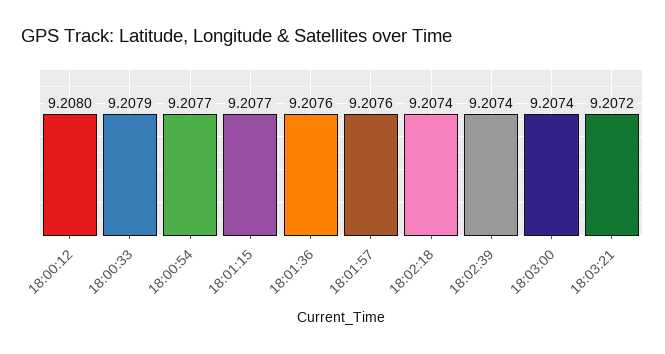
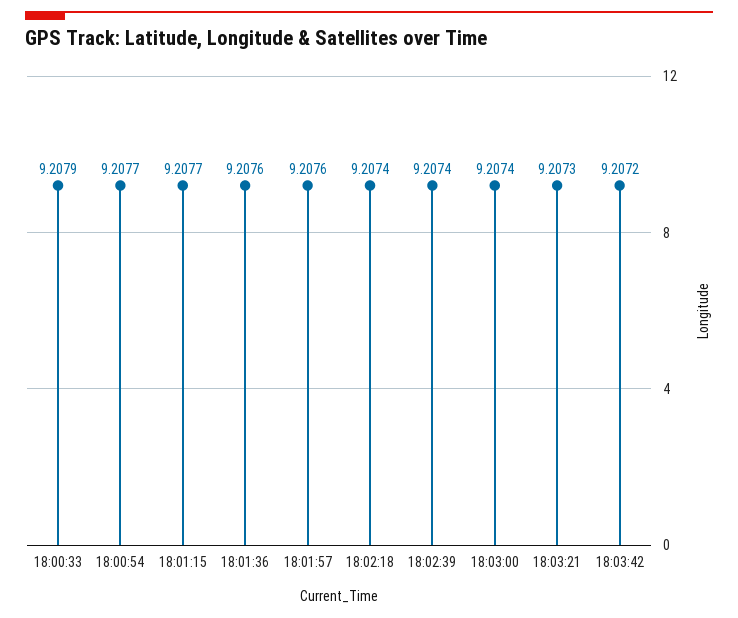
18:00:12: 9.208 -> none
18:03:21: 9.2072 -> 9.2073
18:03:42: none -> 9.2072

